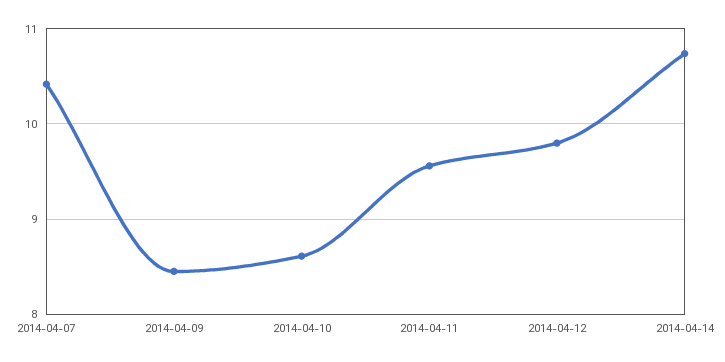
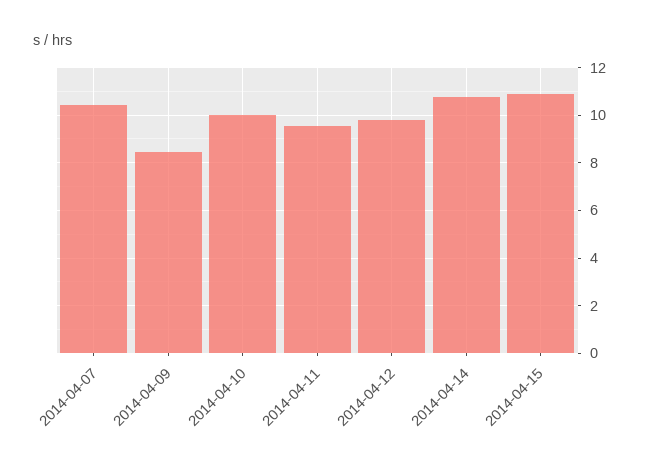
2014-04-10: 8.6 -> 10
2014-04-15: none -> 11

